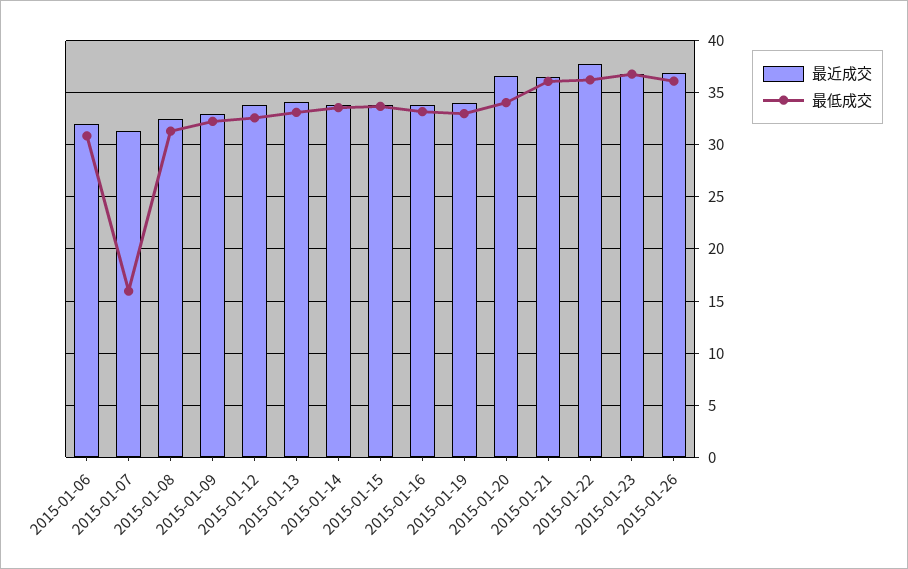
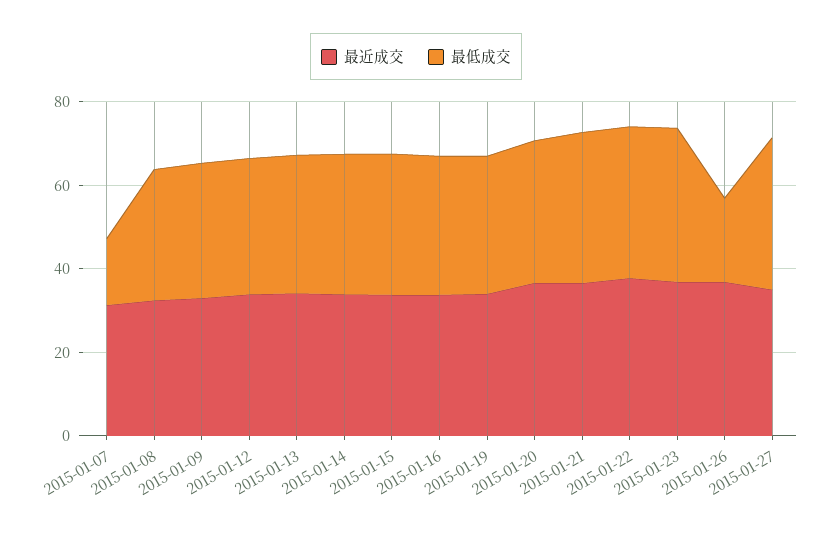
最近成交, 2015-01-06: 32 -> none
最低成交, 2015-01-06: 31 -> none
最低成交, 2015-01-26: 36 -> 20
最近成交, 2015-01-27: none -> 35
最低成交, 2015-01-27: none -> 35

